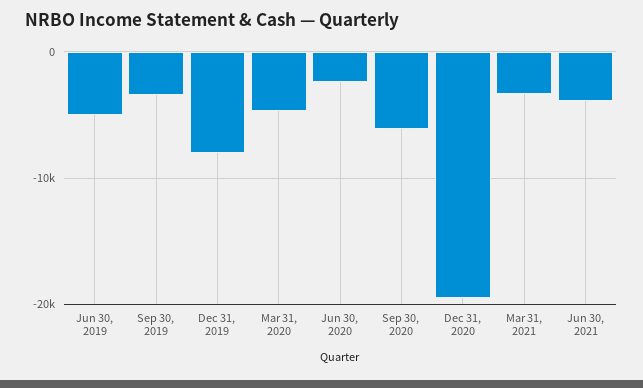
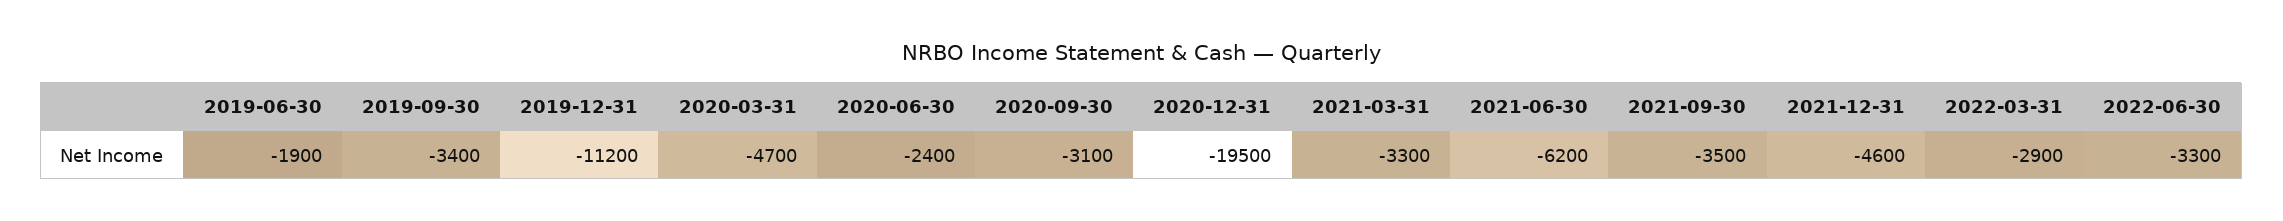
Jun 30, 2019: -5000 -> -1900
Dec 31, 2019: -8000 -> -11200
Sep 30, 2020: -6000 -> -3100
Jun 30, 2021: -4000 -> -6200
2021-09-30: none -> -3500
2021-12-31: none -> -4600
2022-03-31: none -> -2900
2022-06-30: none -> -3300

